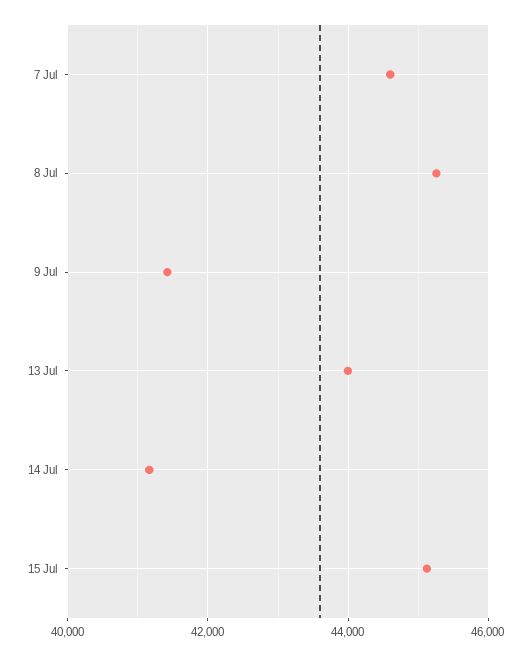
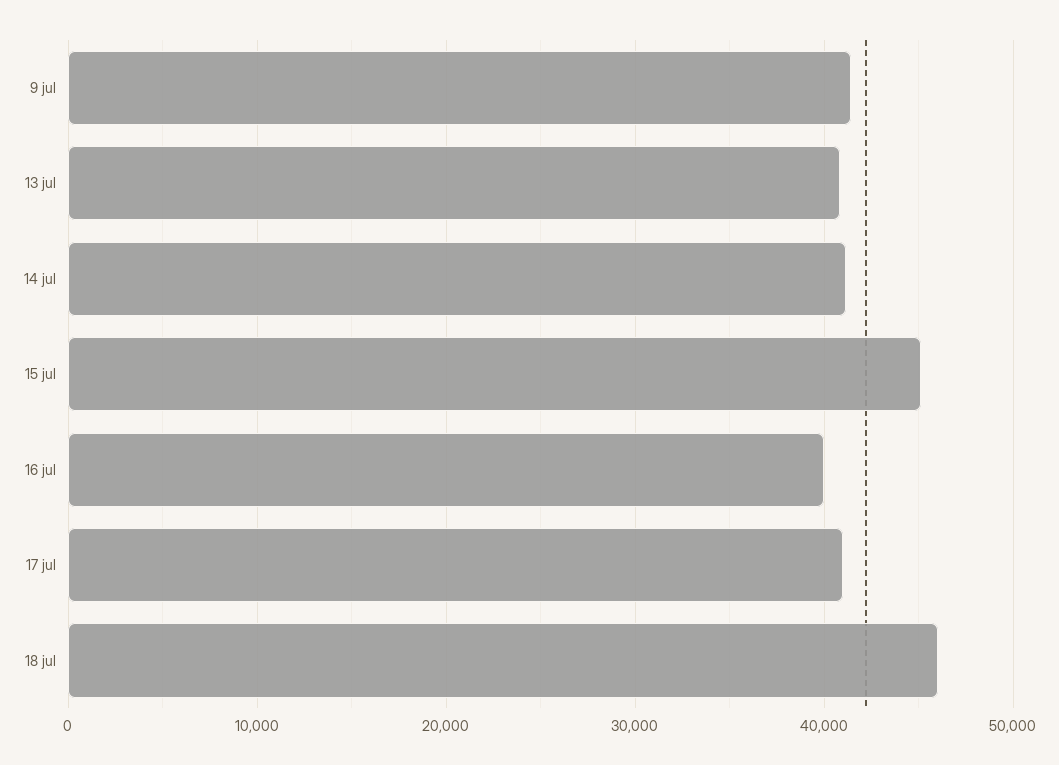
7 Jul: 44600 -> none
8 Jul: 45200 -> none
13 Jul: 44000 -> 41000
16 jul: none -> 40000
17 jul: none -> 41000
18 jul: none -> 46000

